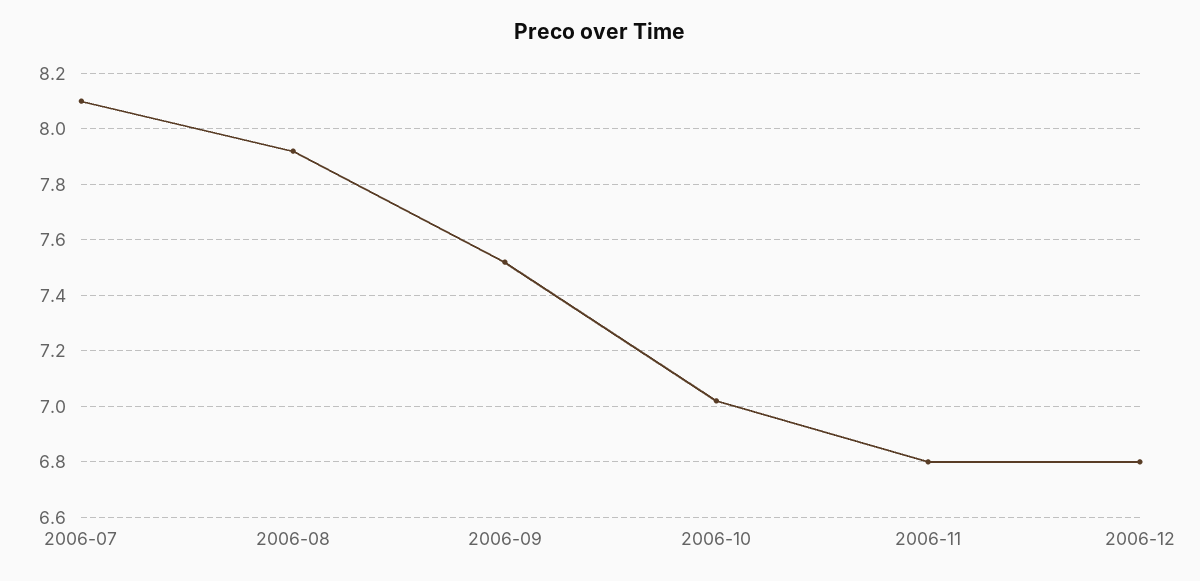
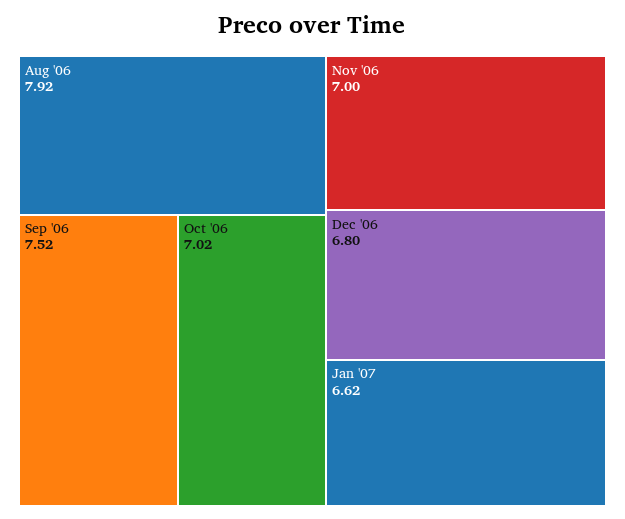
2006-07: 8.1 -> none
2006-11: 6.8 -> 7
Jan '07: none -> 6.62

